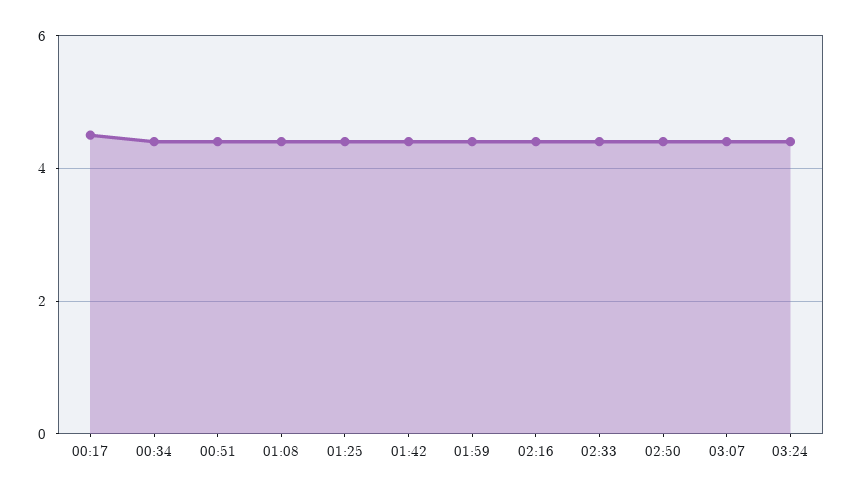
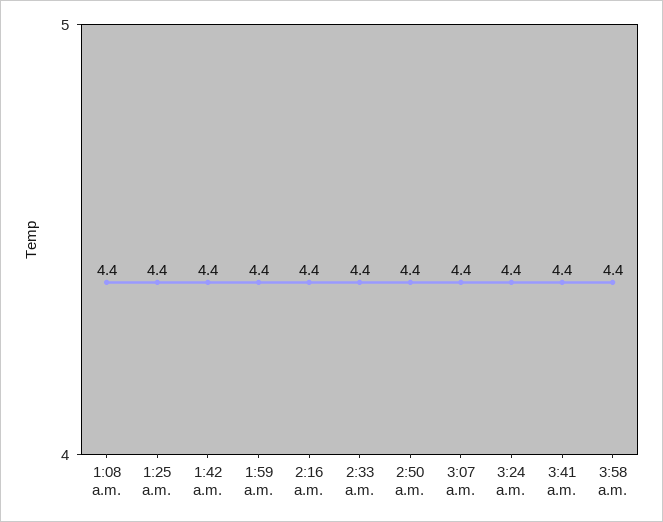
00:17: 4.5 -> none
00:34: 4.5 -> none
00:51: 4.5 -> none
3:41 a.m.: none -> 4.4
3:58 a.m.: none -> 4.4

